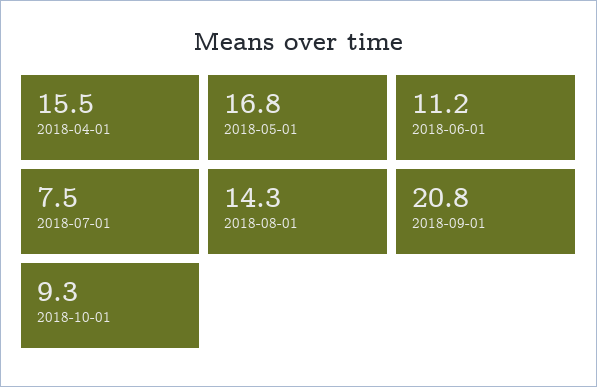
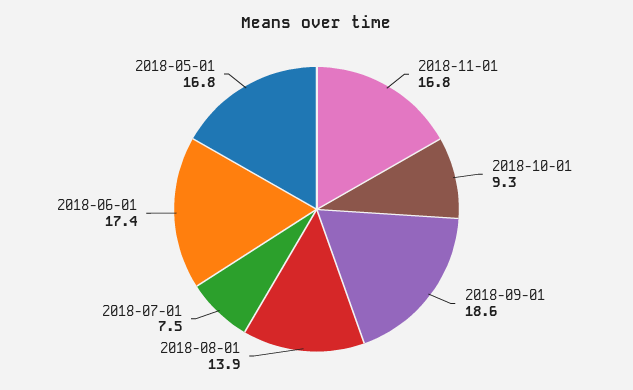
2018-04-01: 15.5 -> none
2018-06-01: 11.2 -> 17.4
2018-08-01: 14.3 -> 13.9
2018-09-01: 20.8 -> 18.6
2018-11-01: none -> 16.8

